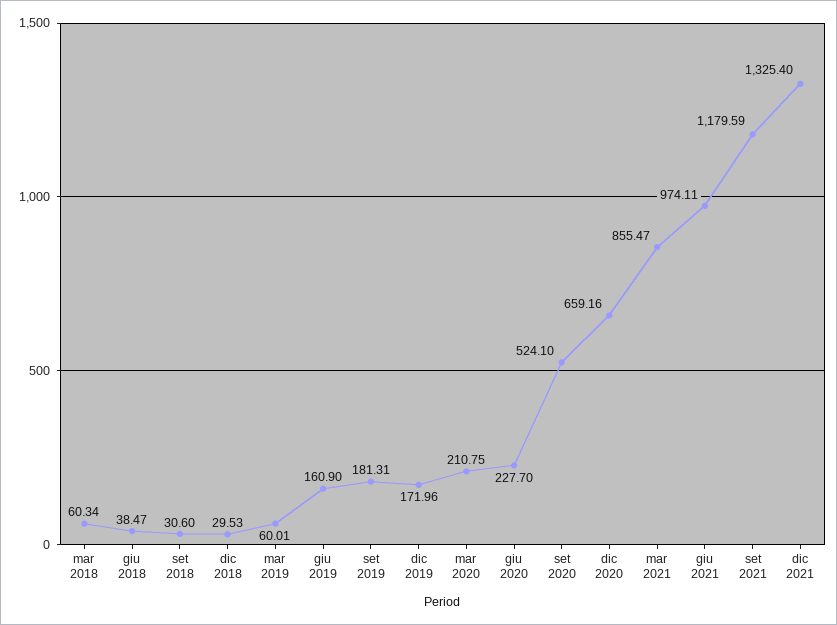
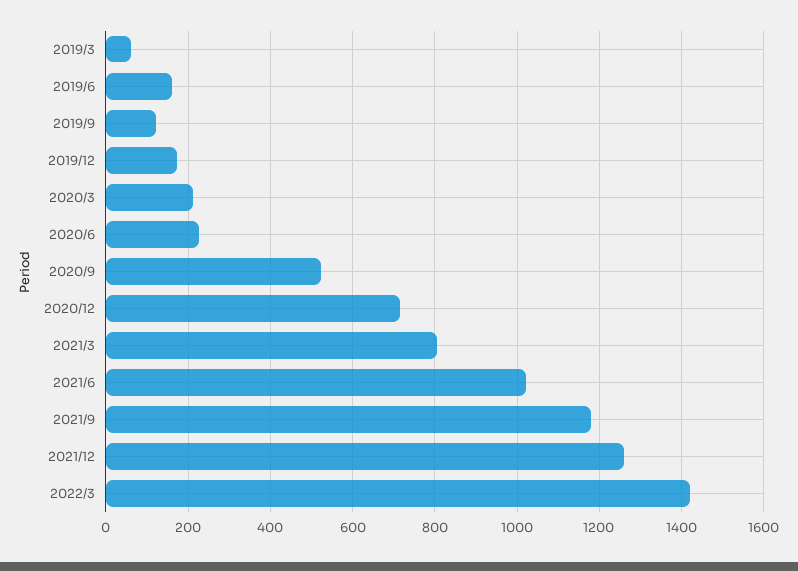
mar 2018: 60.34 -> none
giu 2018: 38.47 -> none
set 2018: 30.6 -> none
dic 2018: 29.53 -> none
set 2019: 181.31 -> 120
dic 2020: 659.16 -> 720
mar 2021: 855.47 -> 800
giu 2021: 974.11 -> 1020
dic 2021: 1325.4 -> 1260
2022/3: none -> 1420

